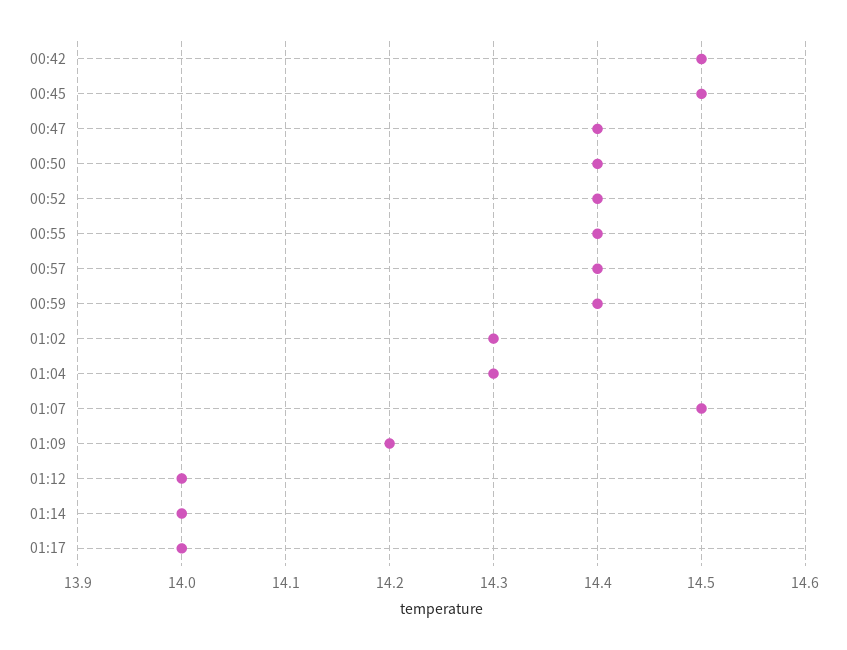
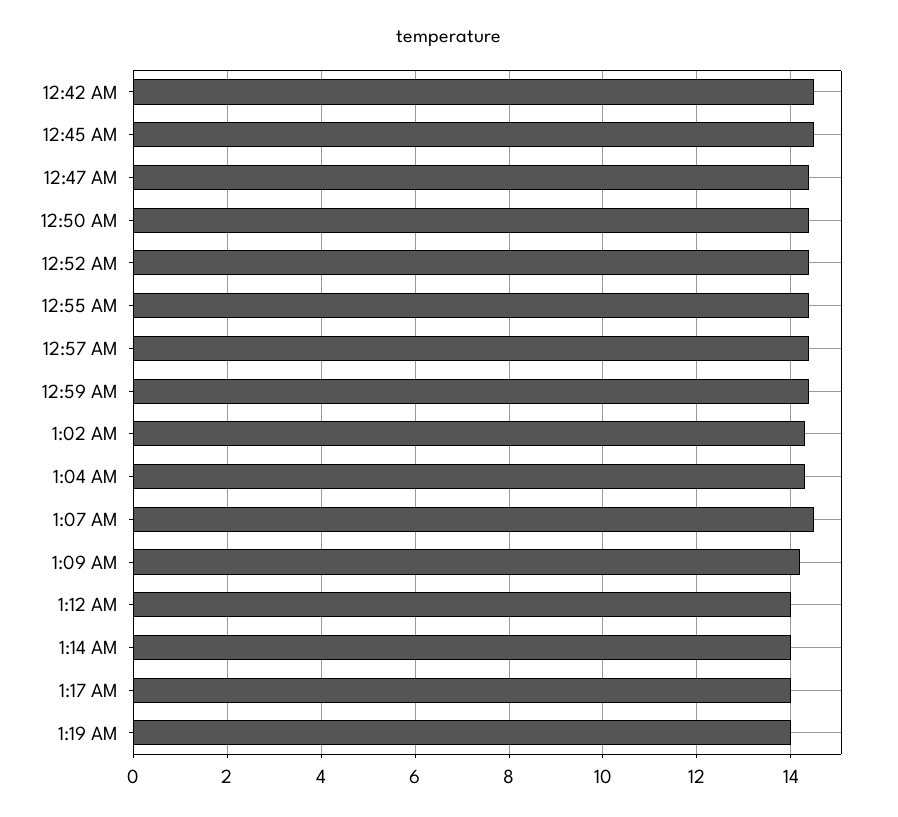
1:19 AM: none -> 14

